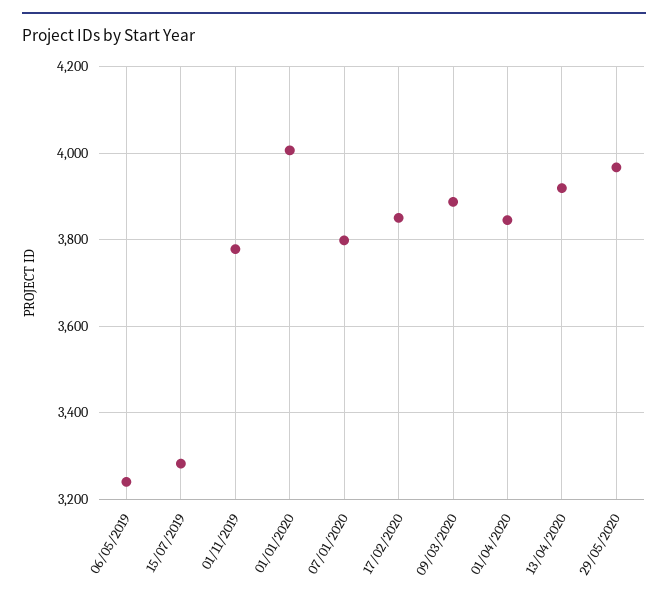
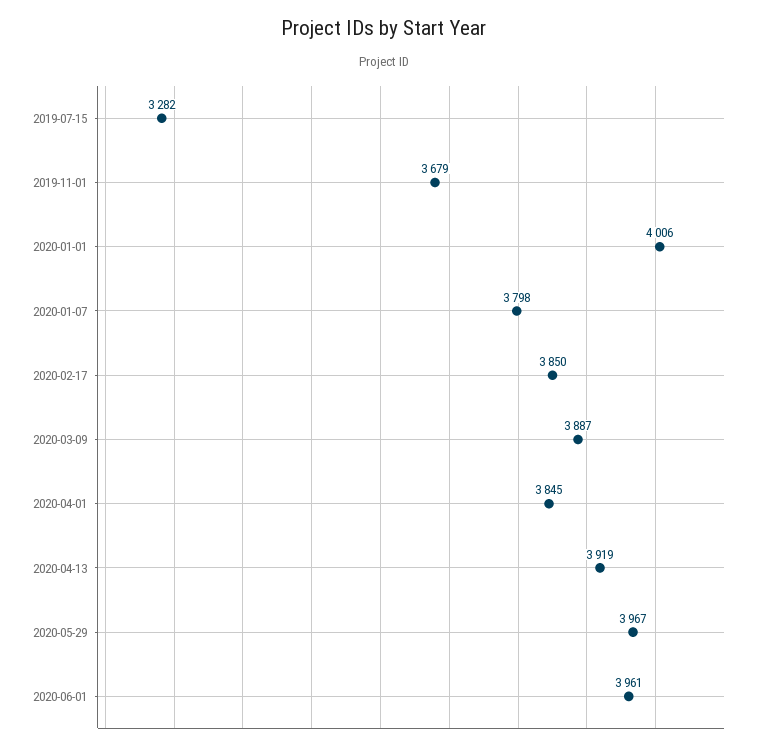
06/05/2019: 3240 -> none
01/11/2019: 3780 -> 3679
2020-06-01: none -> 3961

